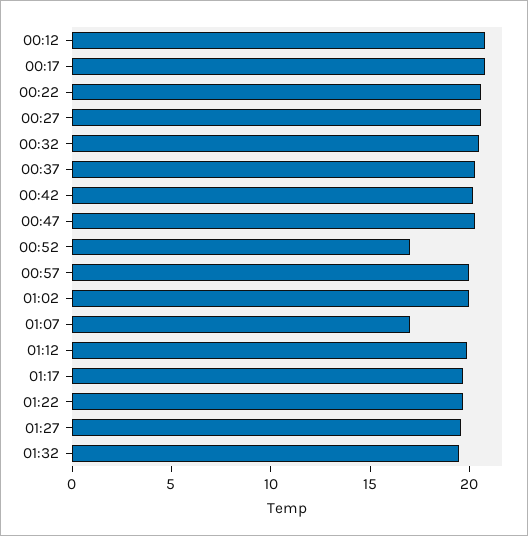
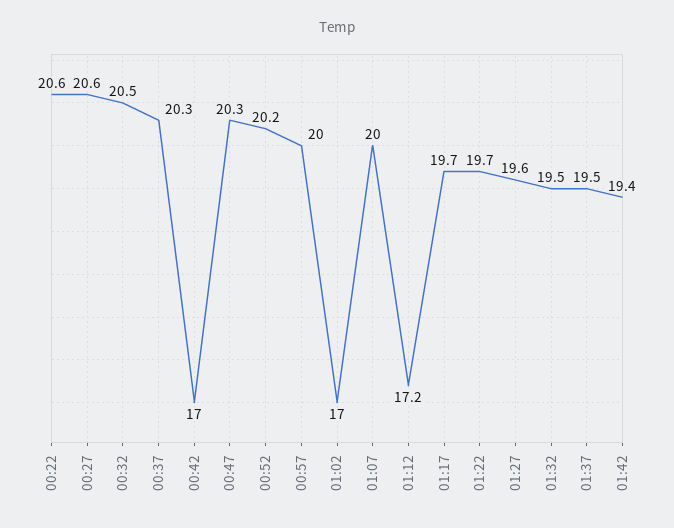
00:12: 21 -> none
00:17: 21 -> none
00:42: 20 -> 17
00:52: 17 -> 20.2
01:02: 20 -> 17
01:07: 17 -> 20
01:12: 20 -> 17.2
01:37: none -> 19.5
01:42: none -> 19.4

